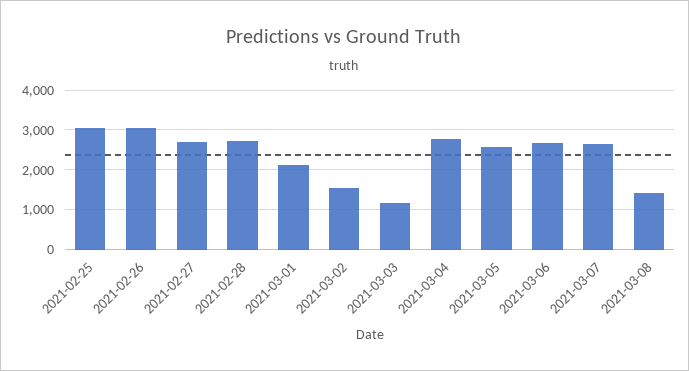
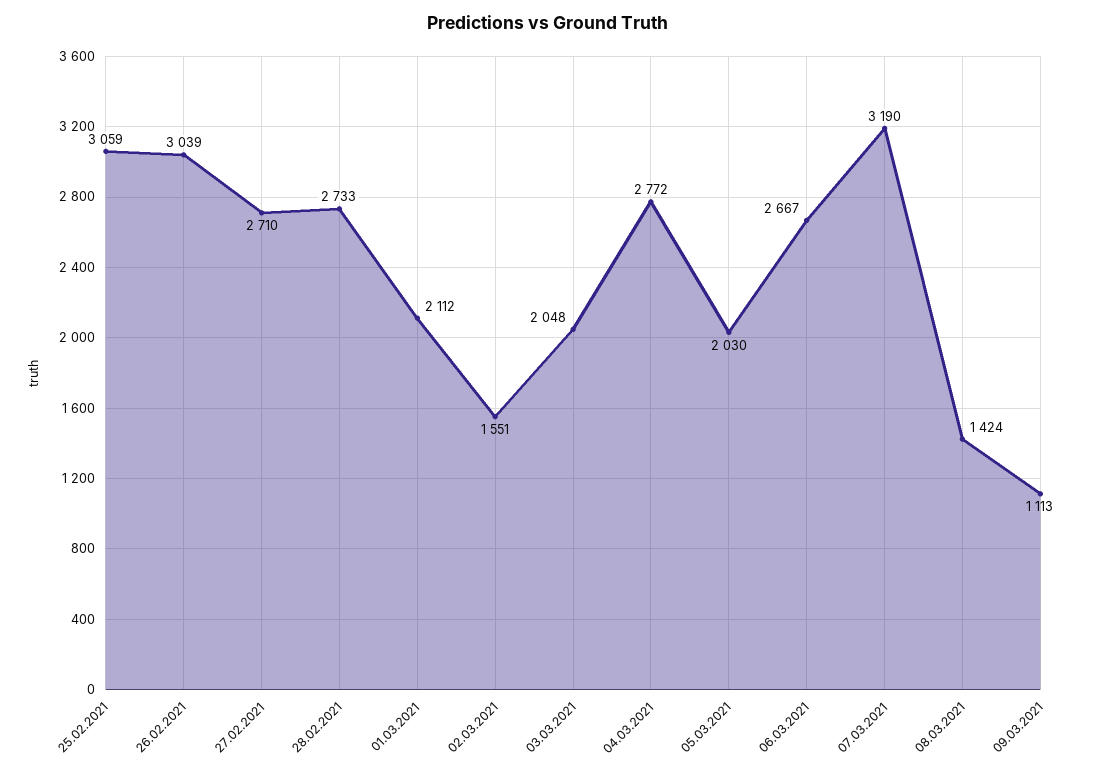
2021-03-03: 1200 -> 2048
2021-03-05: 2600 -> 2030
2021-03-07: 2600 -> 3190
09.03.2021: none -> 1113

